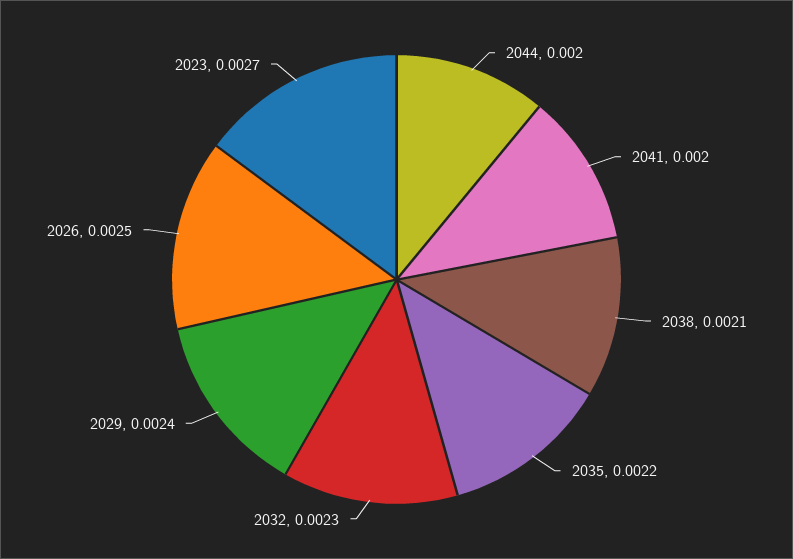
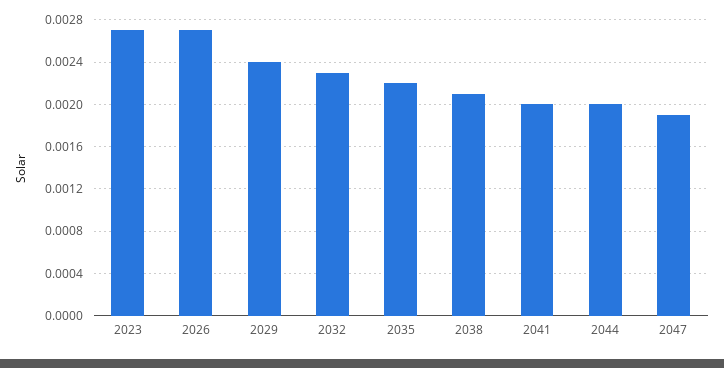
2026: 0.0025 -> 0.0027
2047: none -> 0.0019

